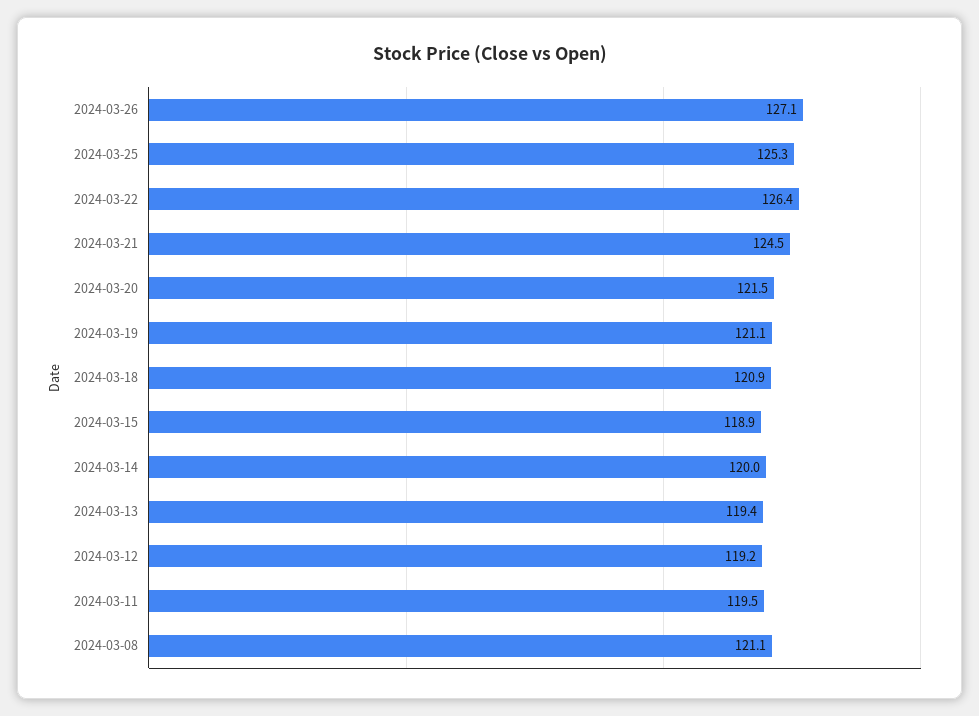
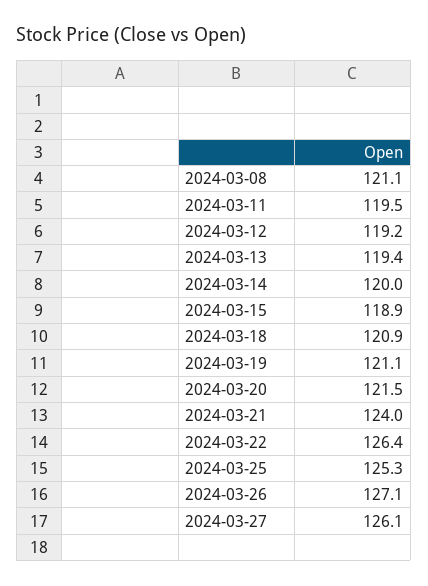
2024-03-21: 124.5 -> 124
2024-03-27: none -> 126.1

